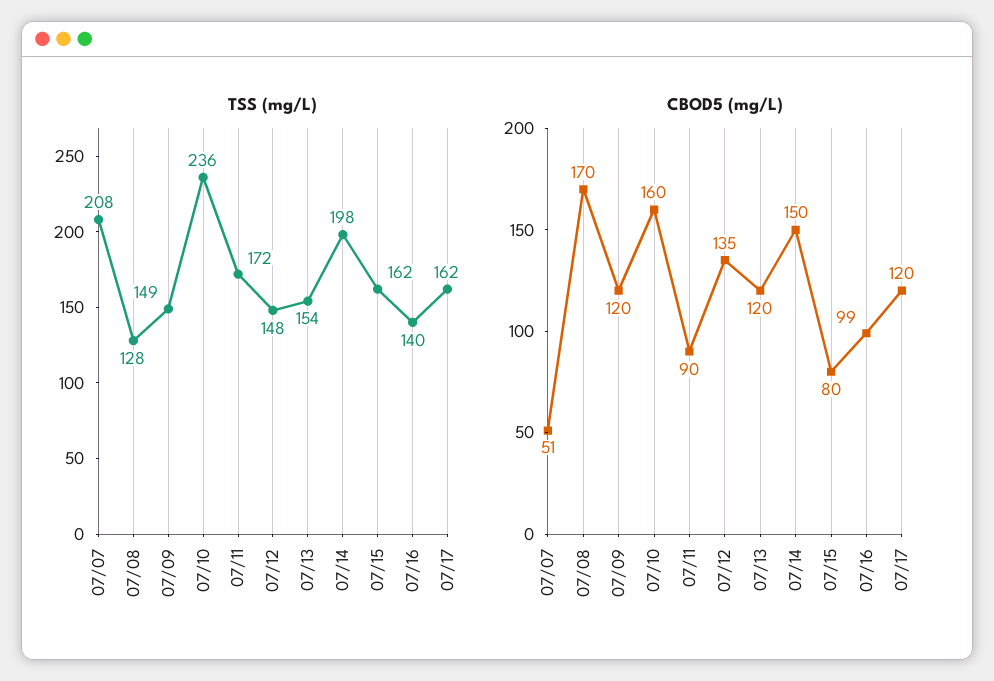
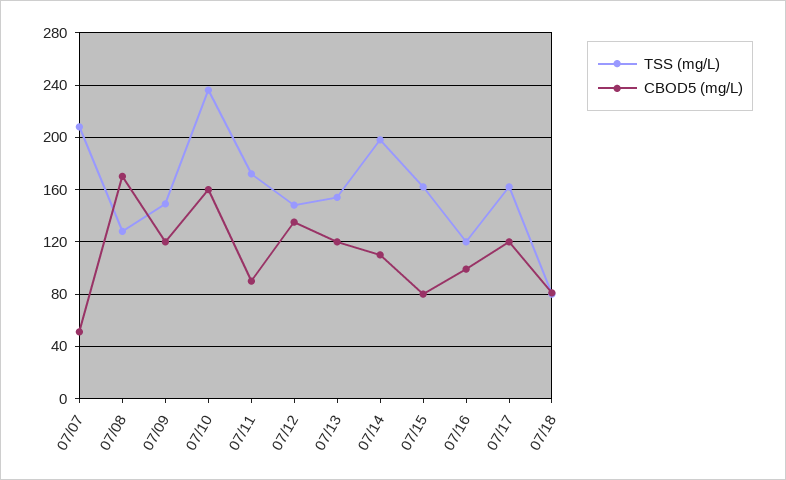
TSS (mg/L), 07/16: 140 -> 120
CBOD5 (mg/L), 07/14: 150 -> 110
TSS (mg/L), 07/18: none -> 80
CBOD5 (mg/L), 07/18: none -> 80

